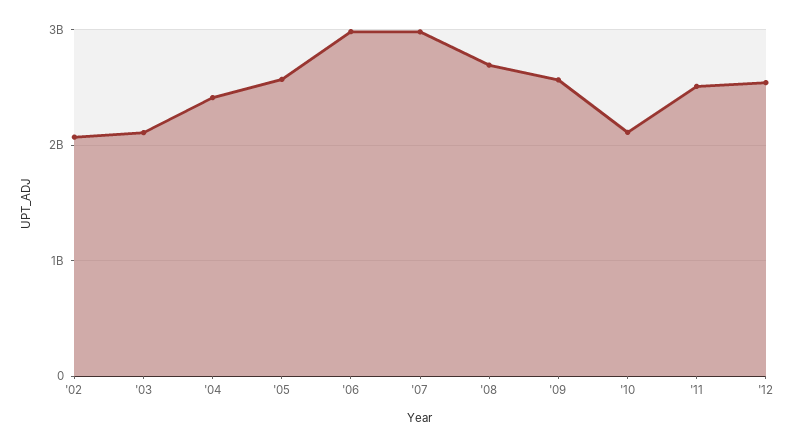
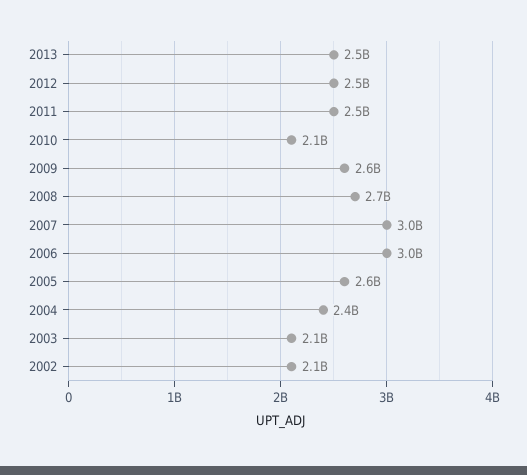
2013: none -> 2500000000

